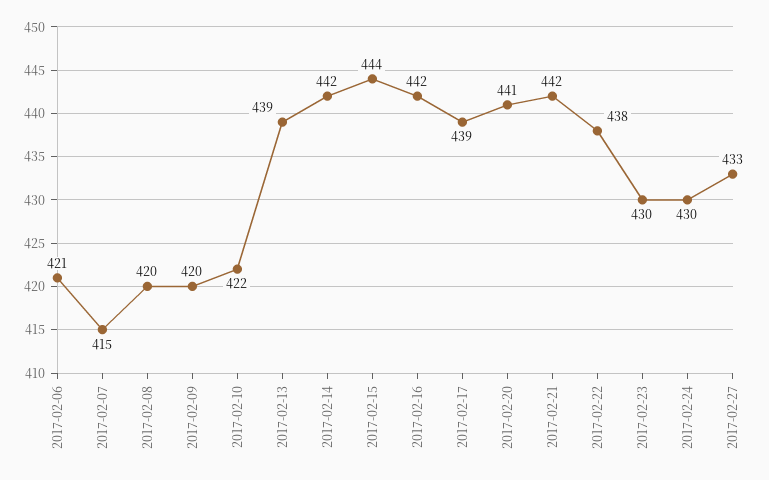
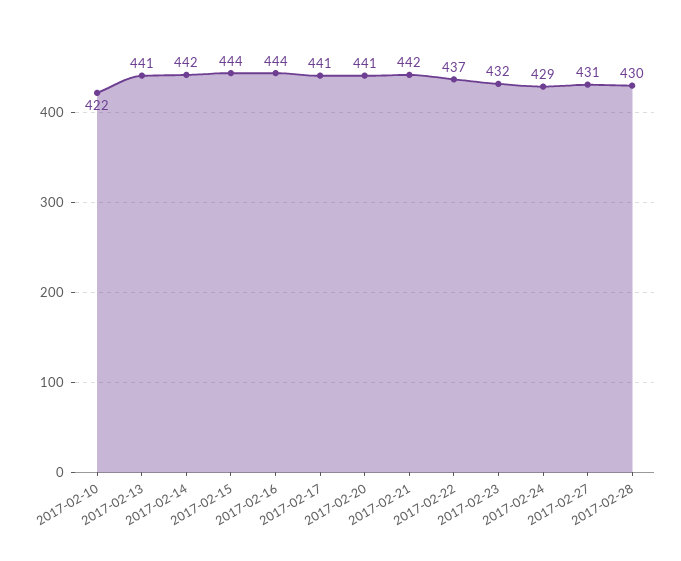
2017-02-06: 421 -> none
2017-02-07: 415 -> none
2017-02-08: 420 -> none
2017-02-09: 420 -> none
2017-02-13: 439 -> 441
2017-02-16: 442 -> 444
2017-02-17: 439 -> 441
2017-02-22: 438 -> 437
2017-02-23: 430 -> 432
2017-02-24: 430 -> 429
2017-02-27: 433 -> 431
2017-02-28: none -> 430

